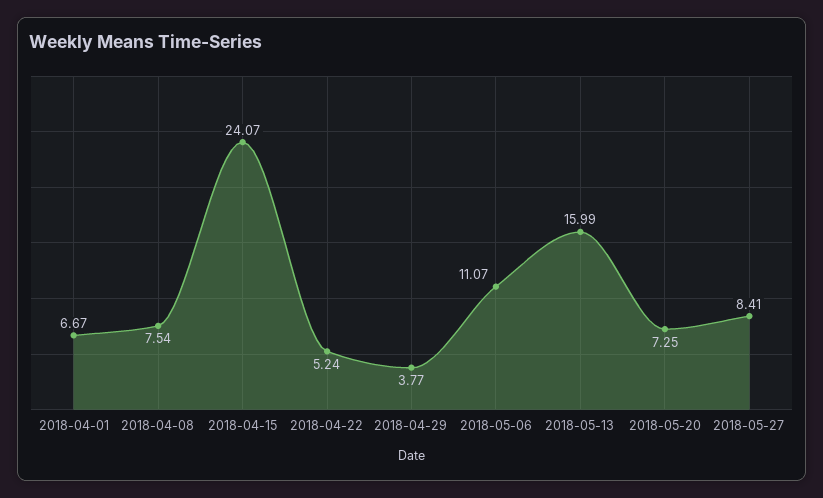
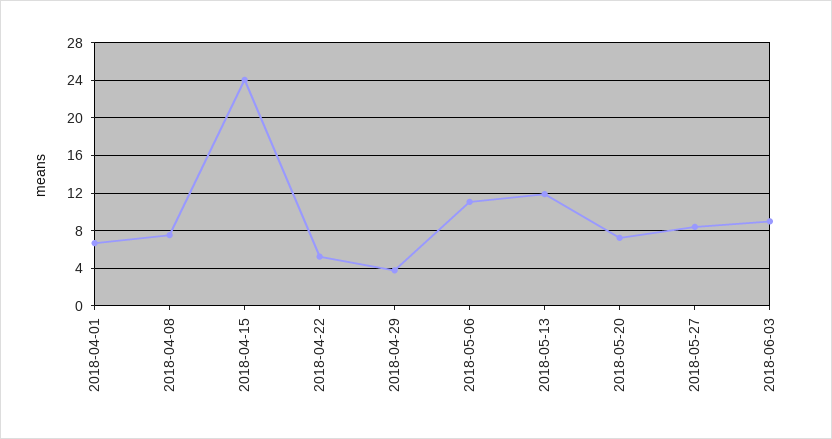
2018-05-13: 15.99 -> 12
2018-06-03: none -> 9

